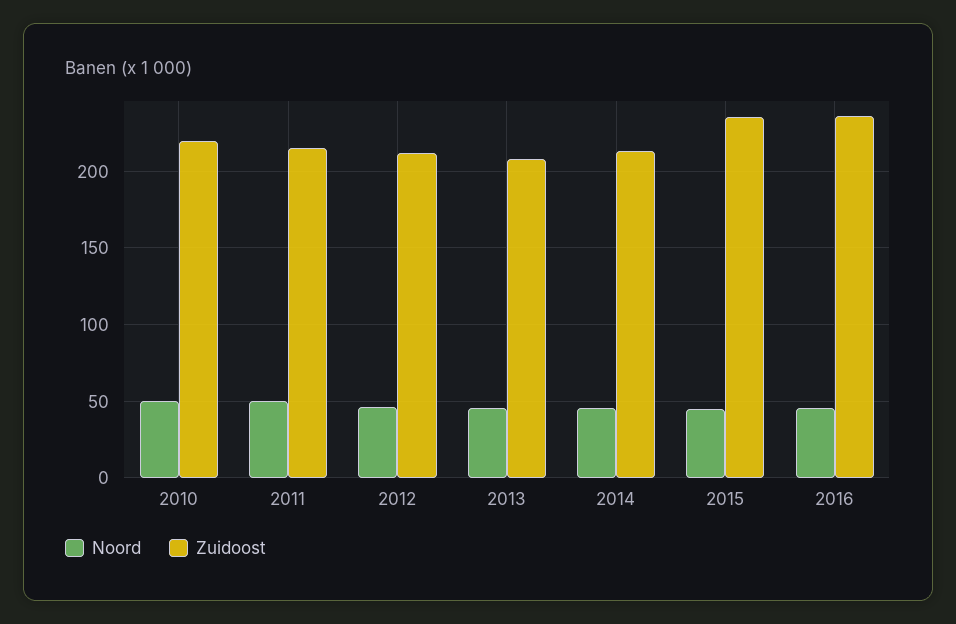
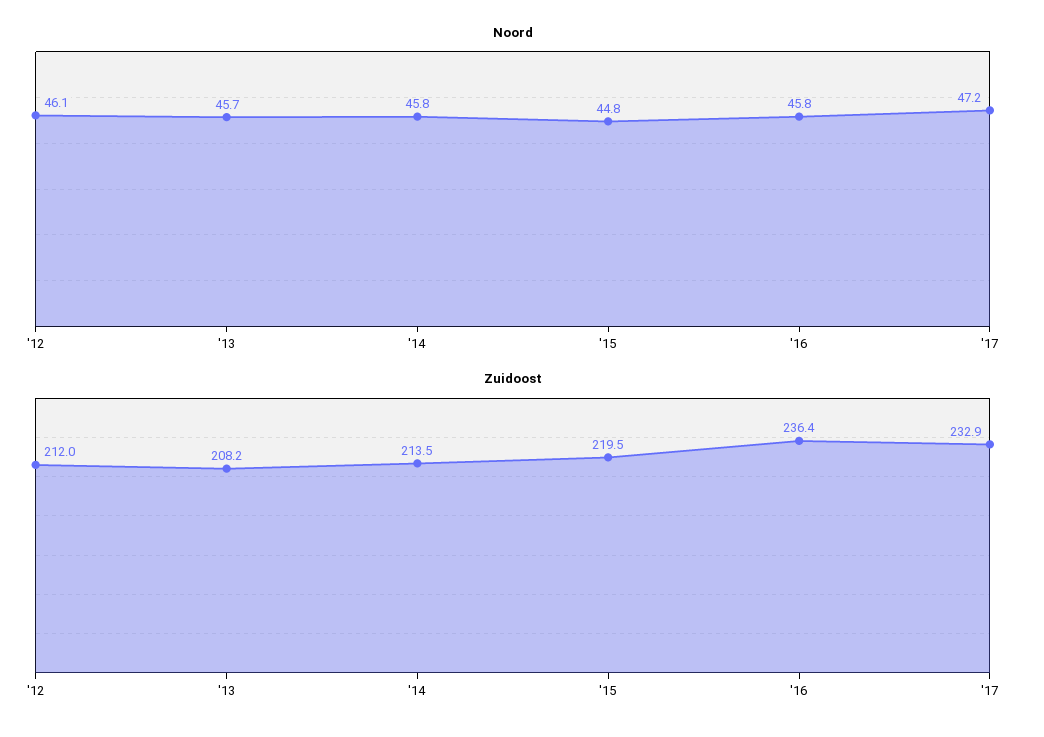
Noord, 2010: 50 -> none
Zuidoost, 2010: 220 -> none
Noord, 2011: 50 -> none
Zuidoost, 2011: 215 -> none
Zuidoost, 2015: 235 -> 219.5
Noord, '17: none -> 47.2
Zuidoost, '17: none -> 232.9

